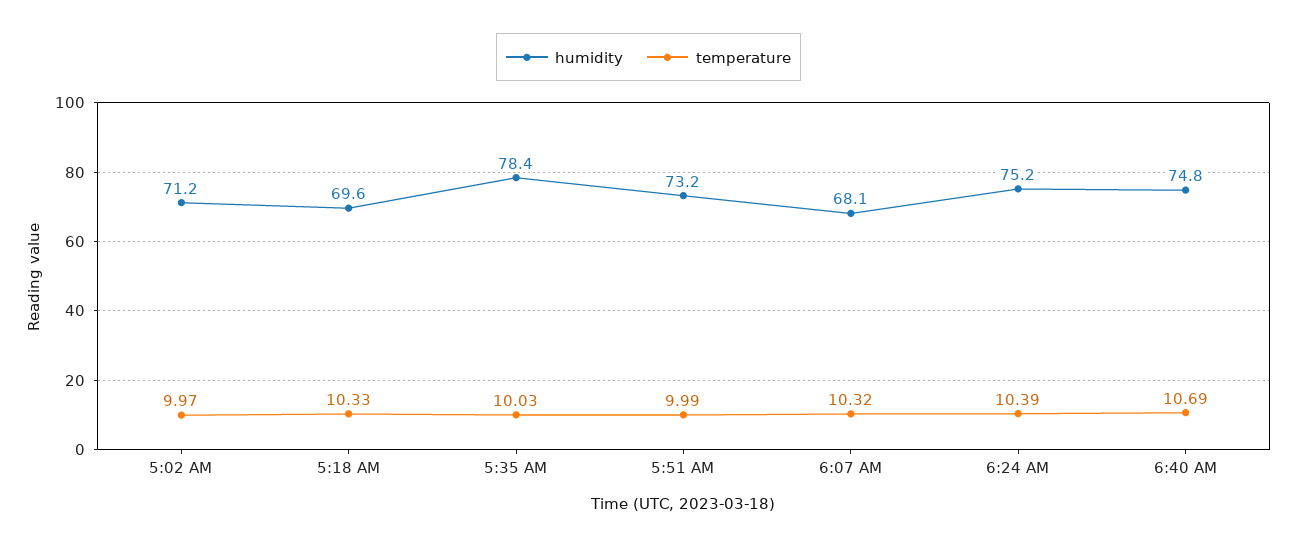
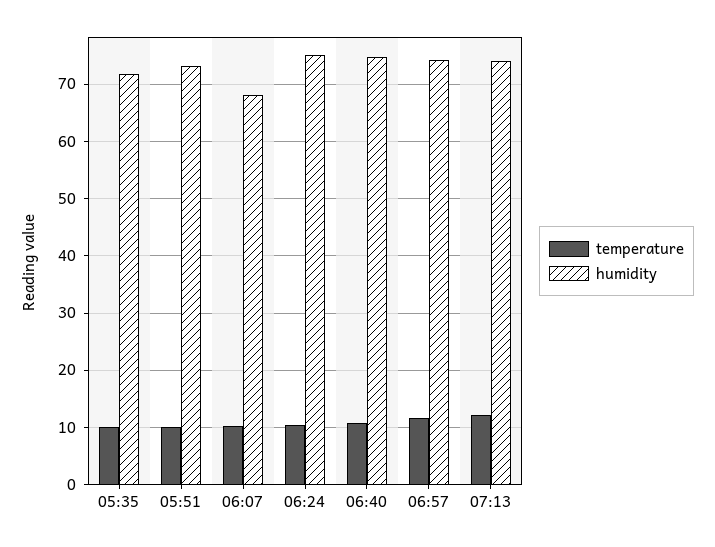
humidity, 5:02 AM: 71.2 -> none
temperature, 5:02 AM: 9.97 -> none
humidity, 5:18 AM: 69.6 -> none
temperature, 5:18 AM: 10.33 -> none
humidity, 5:35 AM: 78.4 -> 72
temperature, 06:57: none -> 12
humidity, 06:57: none -> 74
temperature, 07:13: none -> 12
humidity, 07:13: none -> 74

